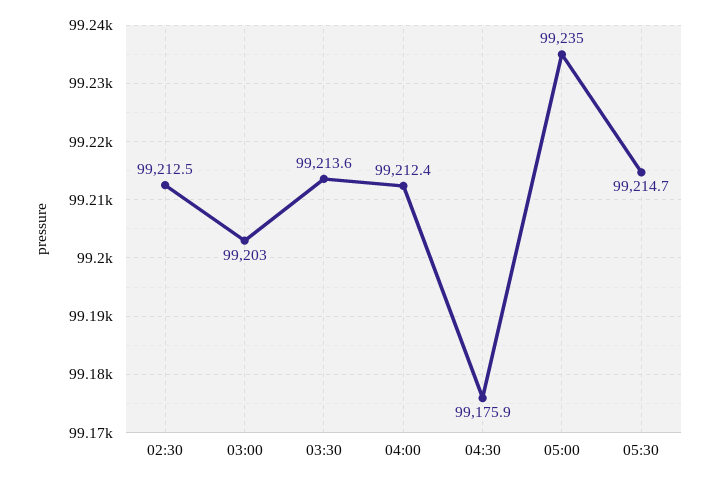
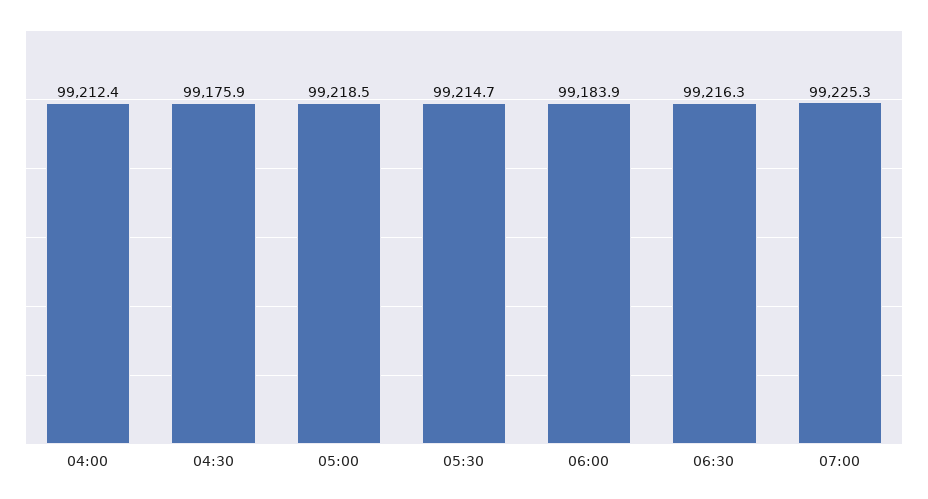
02:30: 99212.5 -> none
03:00: 99203 -> none
03:30: 99213.6 -> none
05:00: 99235 -> 99218.5
06:00: none -> 99183.9
06:30: none -> 99216.3
07:00: none -> 99225.3

